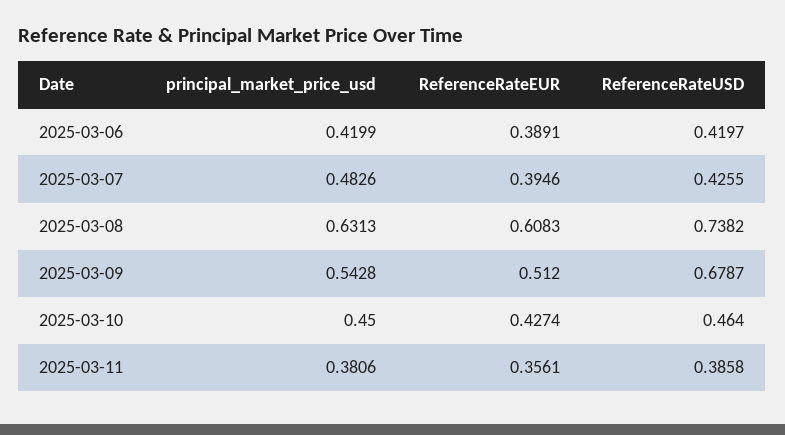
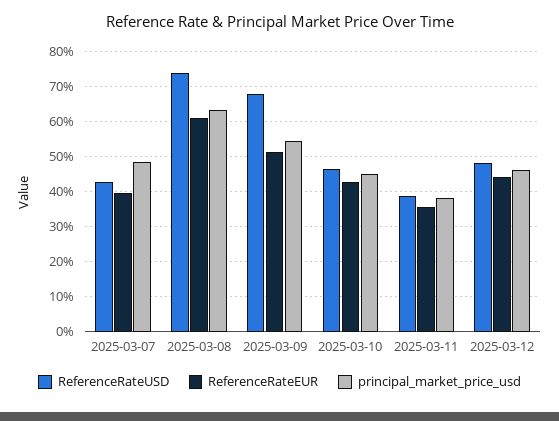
principal_market_price_usd, 2025-03-06: 0.4199 -> none
ReferenceRateEUR, 2025-03-06: 0.3891 -> none
ReferenceRateUSD, 2025-03-06: 0.4197 -> none
ReferenceRateUSD, 2025-03-12: none -> 0.48
ReferenceRateEUR, 2025-03-12: none -> 0.44
principal_market_price_usd, 2025-03-12: none -> 0.46

